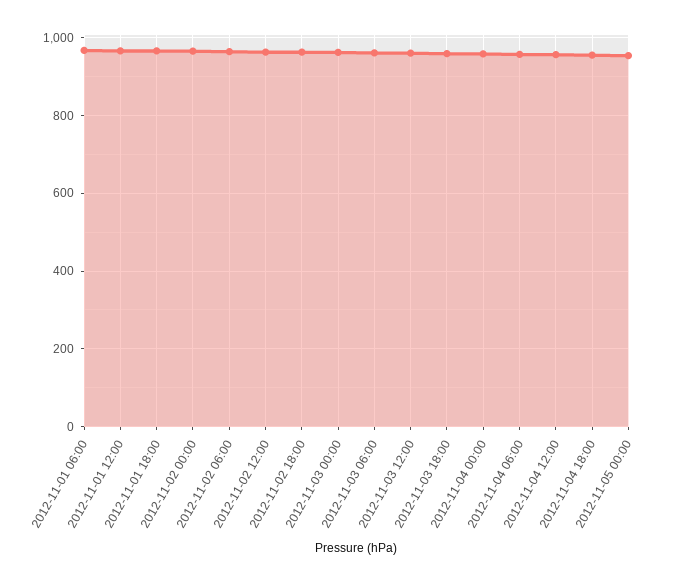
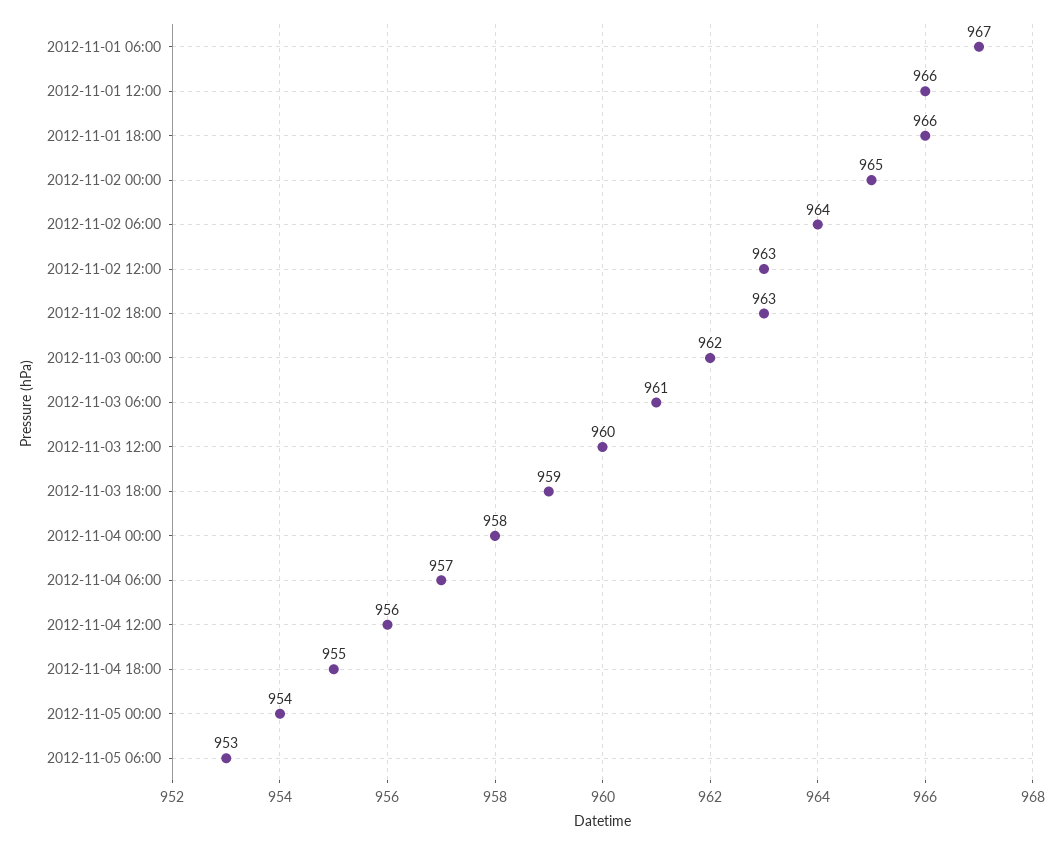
2012-11-05 06:00: none -> 953

